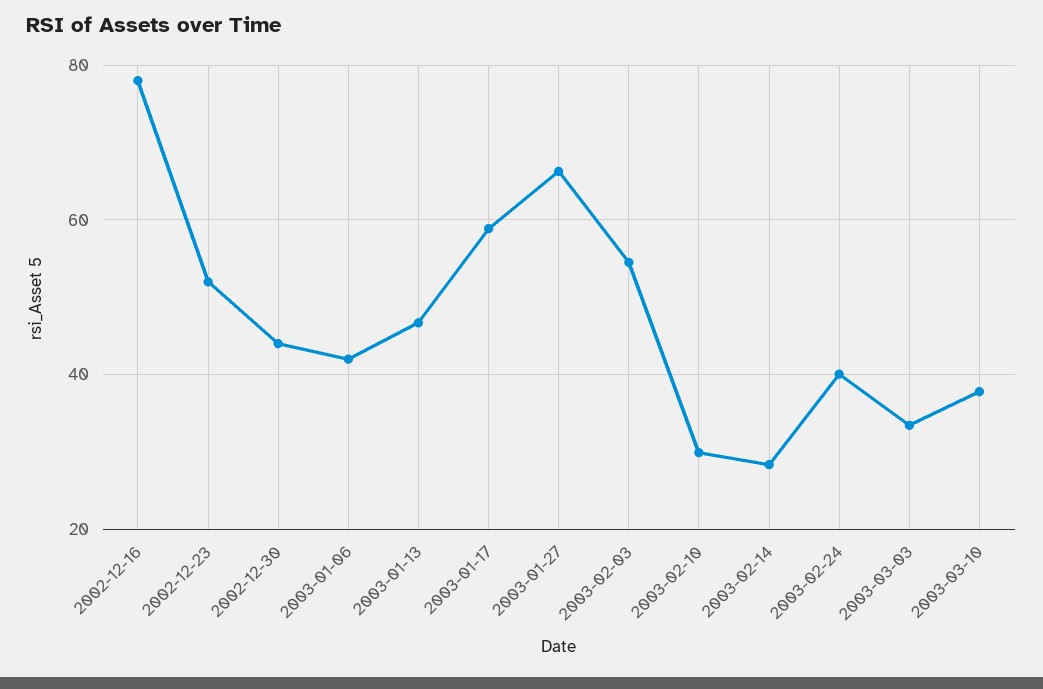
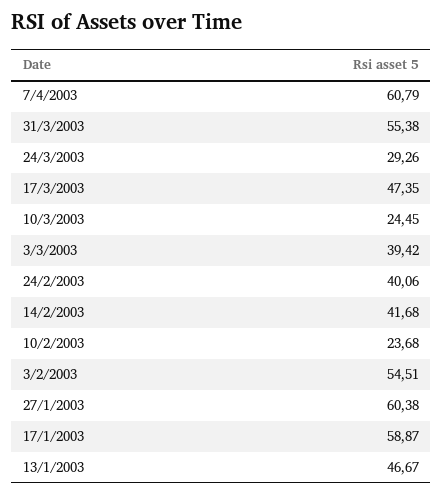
2002-12-16: 78 -> none
2002-12-23: 52 -> none
2002-12-30: 44 -> none
2003-01-06: 42 -> none
2003-01-27: 66 -> 60.38
2003-02-10: 30 -> 23.68
2003-02-14: 28 -> 41.68
2003-03-03: 34 -> 39.42
2003-03-10: 38 -> 24.45
7/4/2003: none -> 60.79
31/3/2003: none -> 55.38
24/3/2003: none -> 29.26
17/3/2003: none -> 47.35

